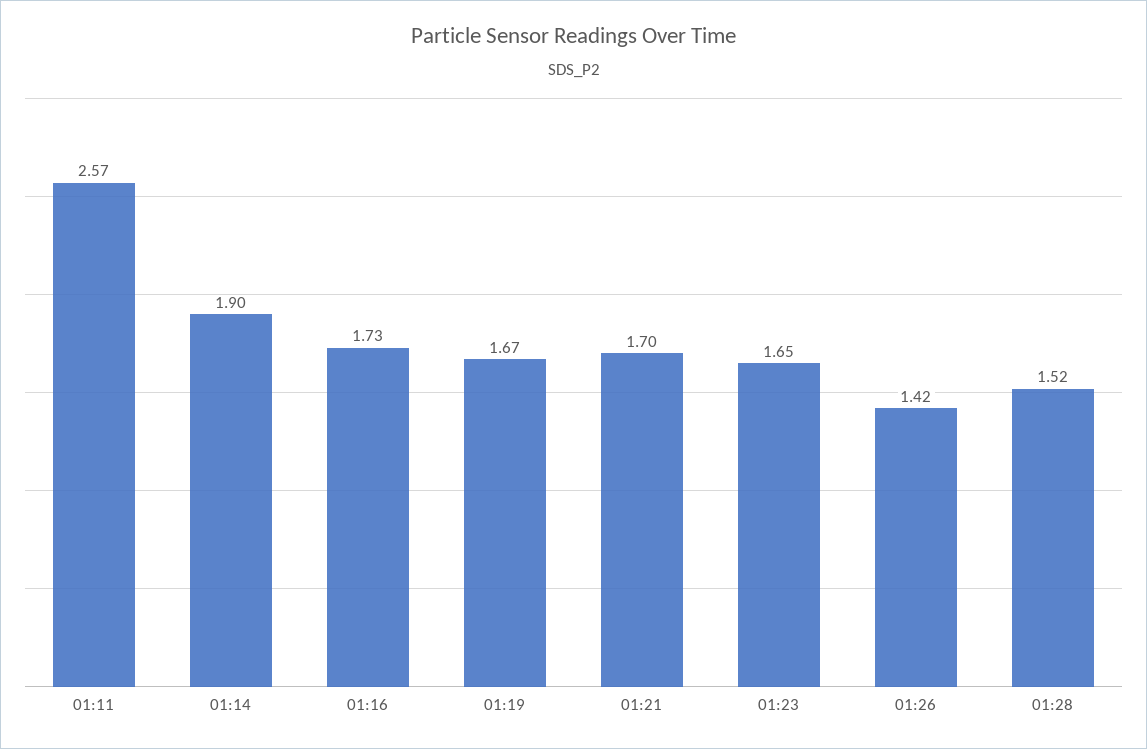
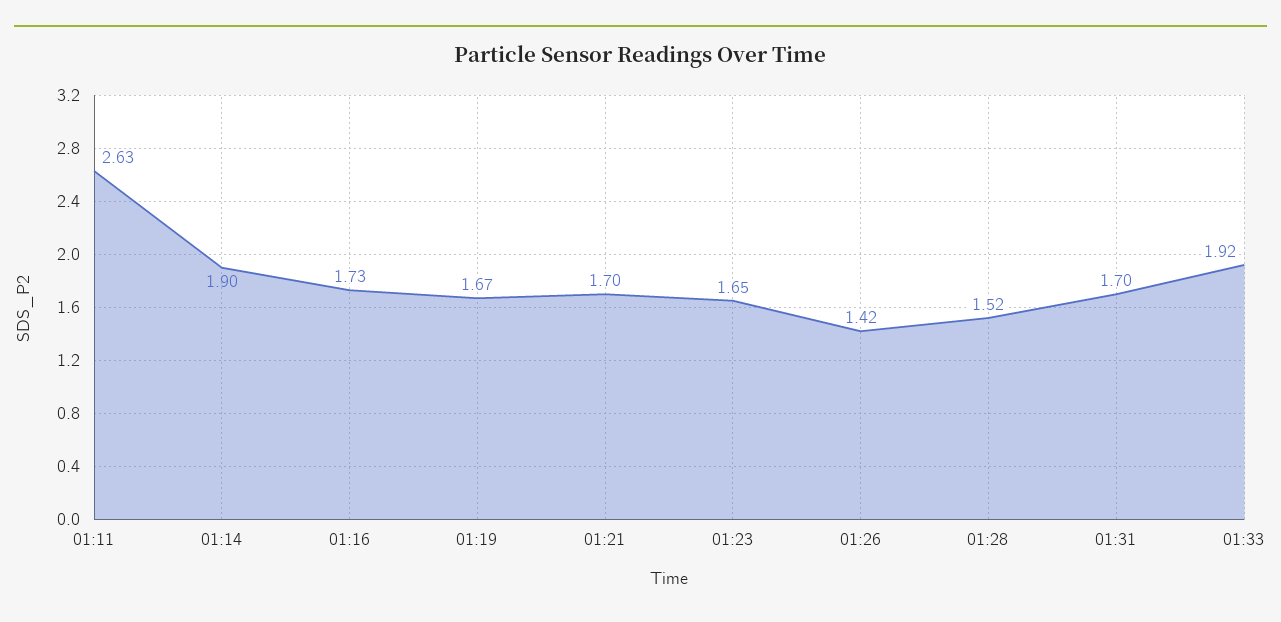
01:11: 2.57 -> 2.63
01:31: none -> 1.7
01:33: none -> 1.92

